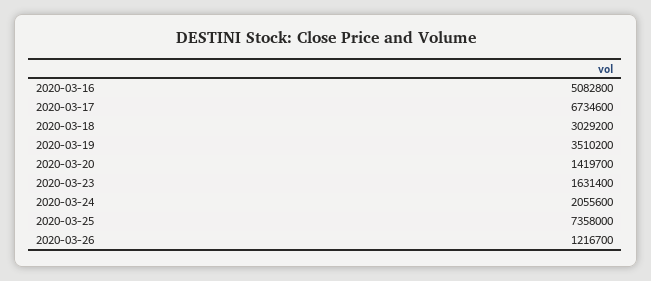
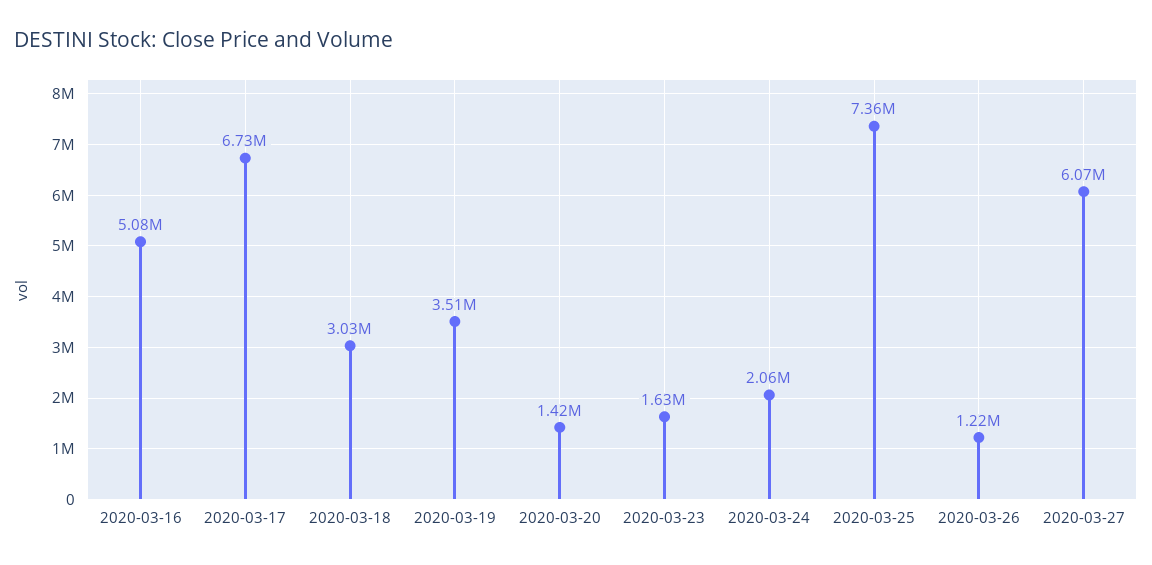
2020-03-27: none -> 6070000

